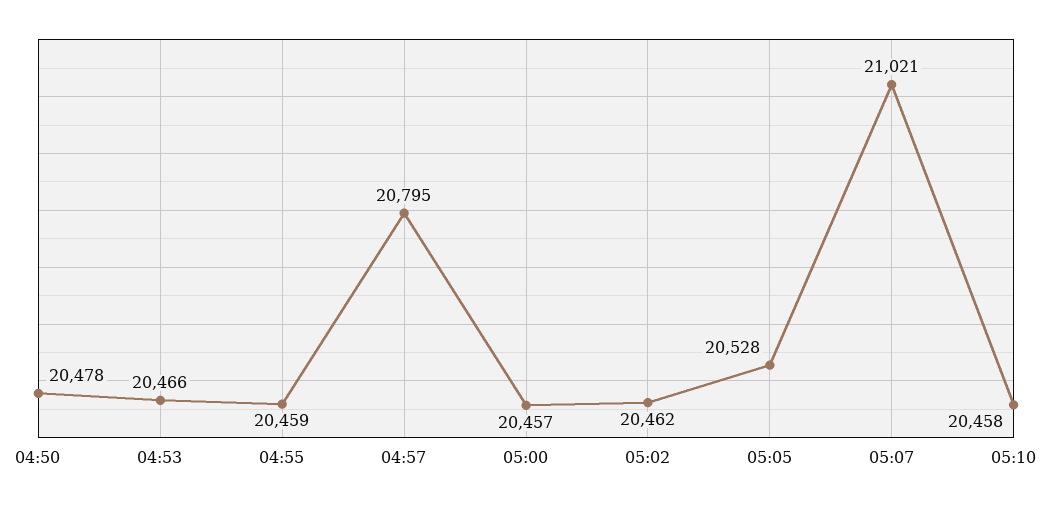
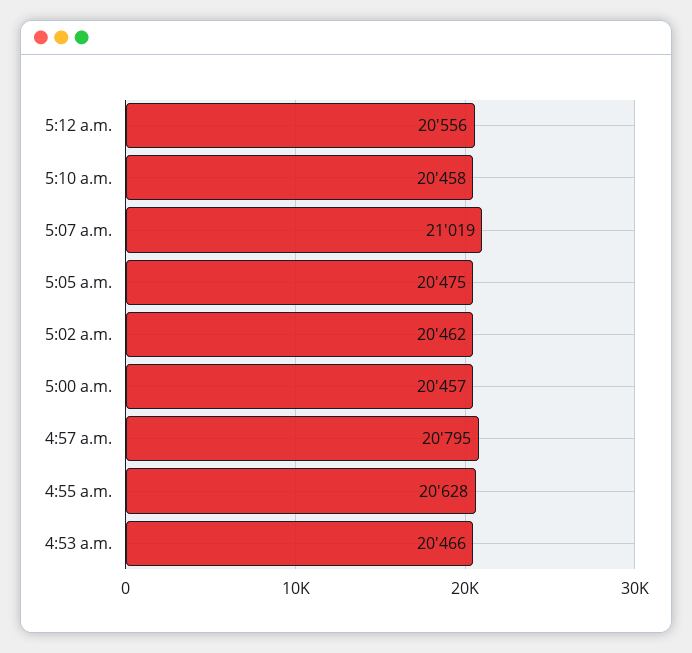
04:50: 20478 -> none
04:55: 20459 -> 20628
05:05: 20528 -> 20475
05:07: 21021 -> 21019
5:12 a.m.: none -> 20556

